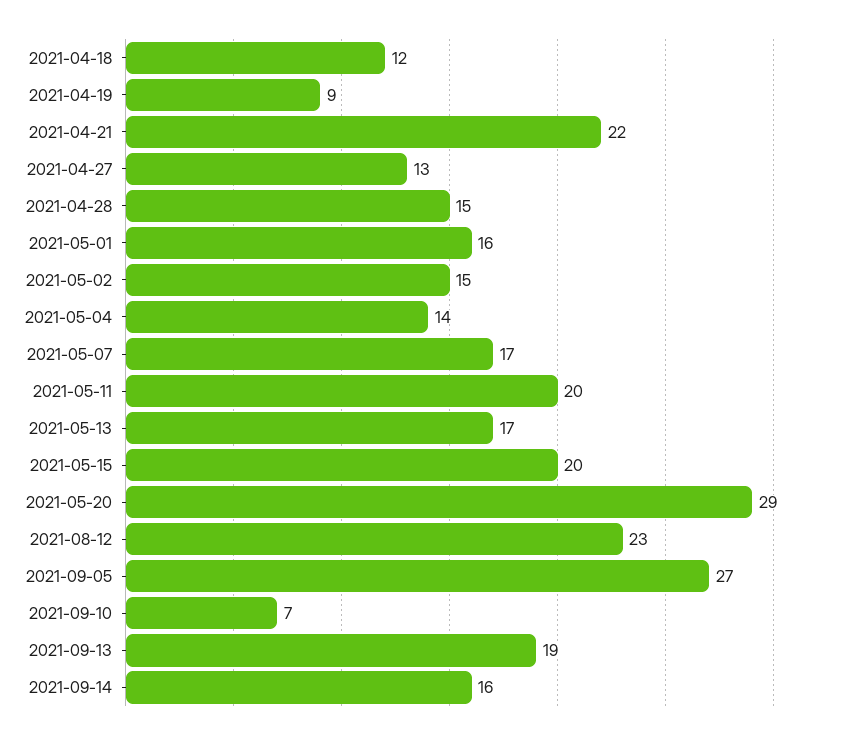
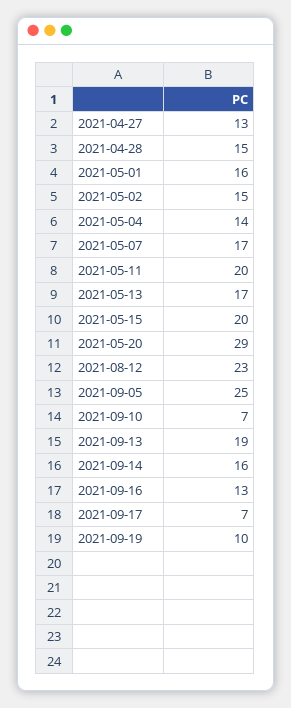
2021-04-18: 12 -> none
2021-04-19: 9 -> none
2021-04-21: 22 -> none
2021-09-05: 27 -> 25
2021-09-16: none -> 13
2021-09-17: none -> 7
2021-09-19: none -> 10

